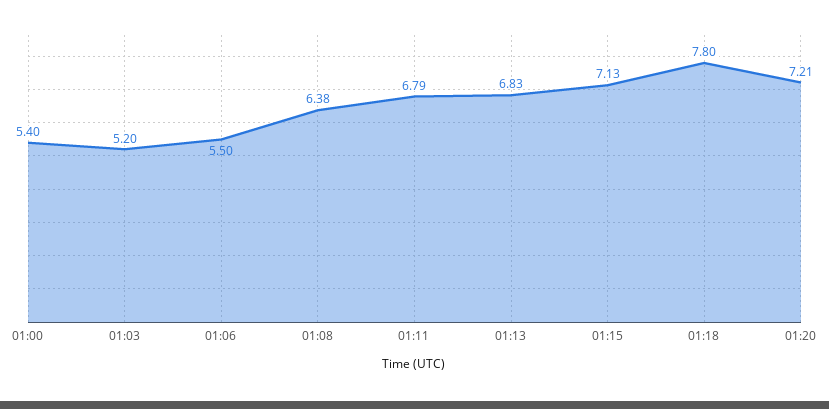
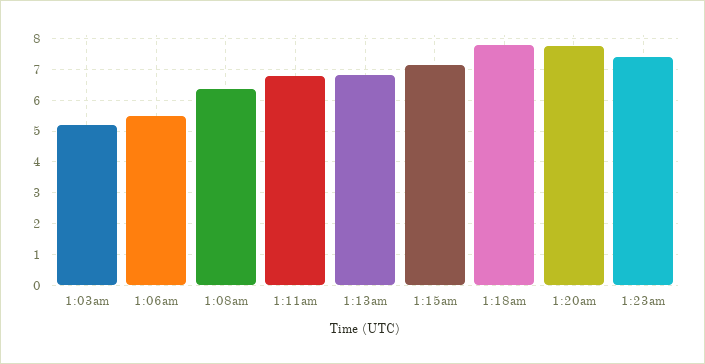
01:00: 5.4 -> none
01:20: 7.21 -> 7.8
1:23am: none -> 7.4

